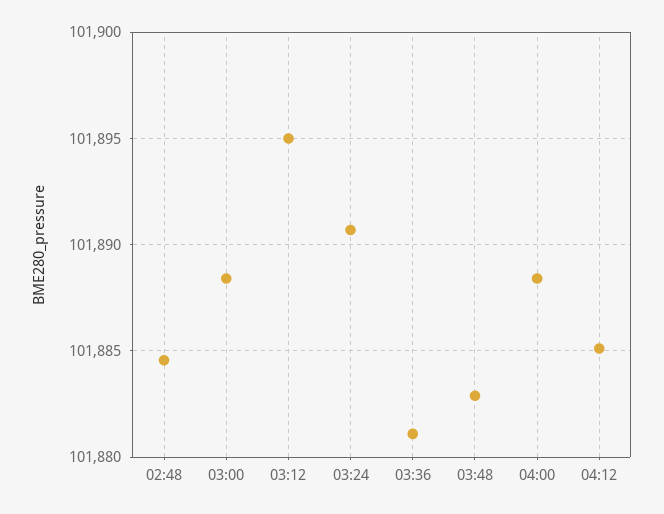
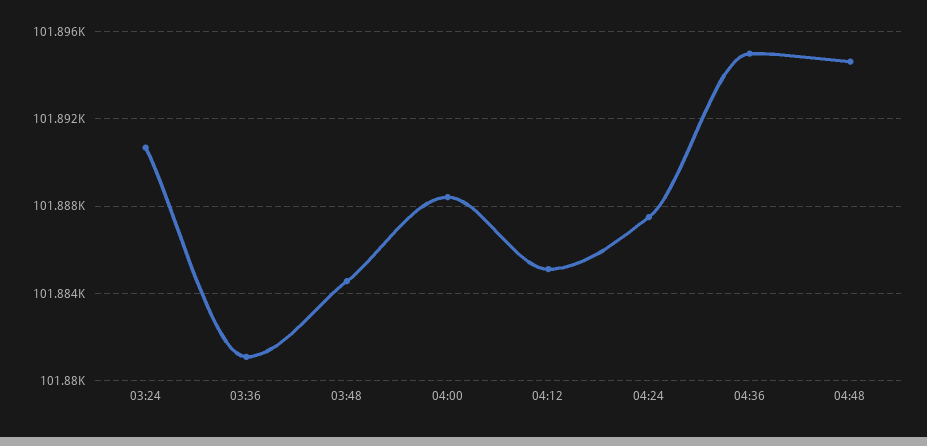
02:48: 101884.5 -> none
03:00: 101888.5 -> none
03:12: 101895 -> none
03:48: 101883 -> 101884.5
04:24: none -> 101887.5
04:36: none -> 101895
04:48: none -> 101894.5

